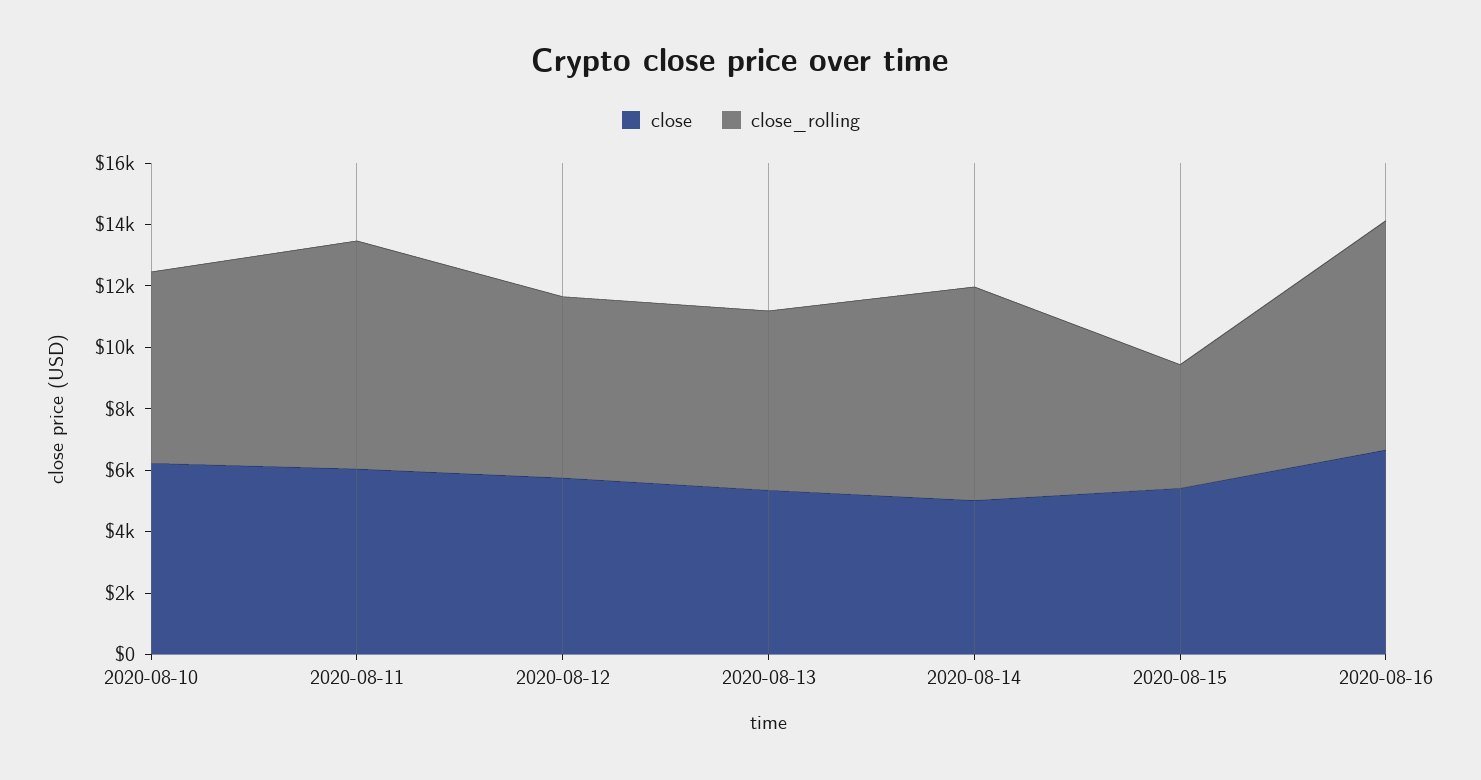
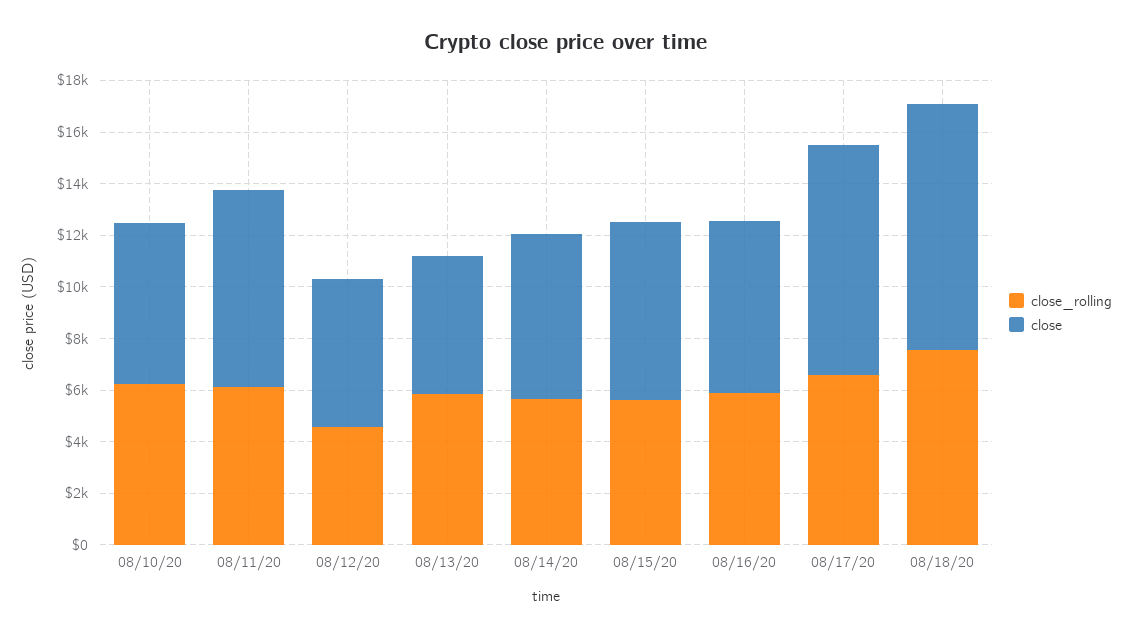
close, 2020-08-11: 6000 -> 7500
close_rolling, 2020-08-11: 7500 -> 6000
close_rolling, 2020-08-12: 6000 -> 4500
close, 2020-08-14: 5000 -> 6500
close_rolling, 2020-08-14: 7000 -> 5500
close, 2020-08-15: 5500 -> 7000
close_rolling, 2020-08-15: 4000 -> 5500
close_rolling, 2020-08-16: 7500 -> 6000
close_rolling, 08/17/20: none -> 6500
close, 08/17/20: none -> 9000
close_rolling, 08/18/20: none -> 7500
close, 08/18/20: none -> 9500

